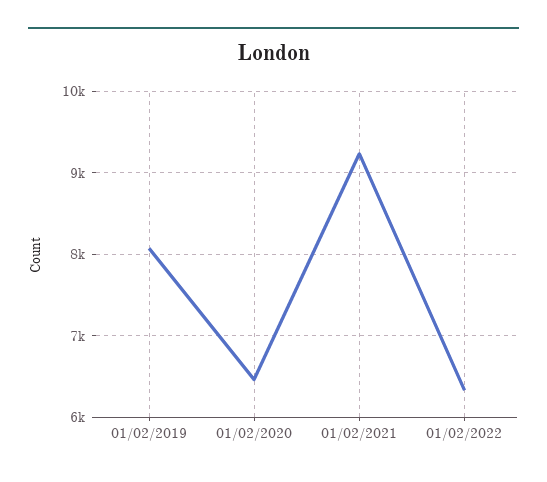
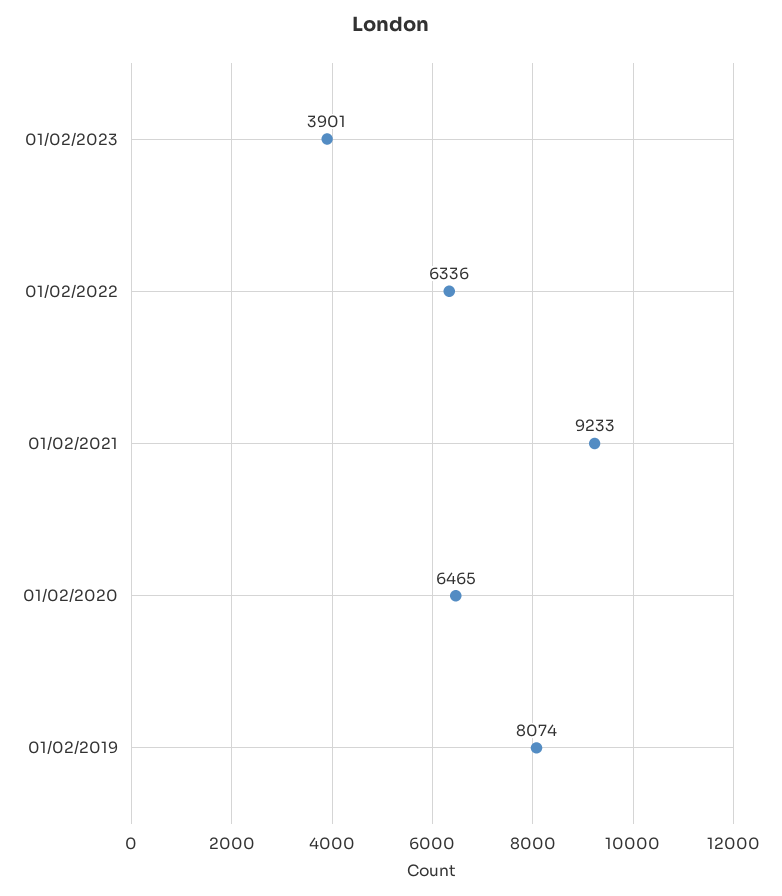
01/02/2023: none -> 3901

